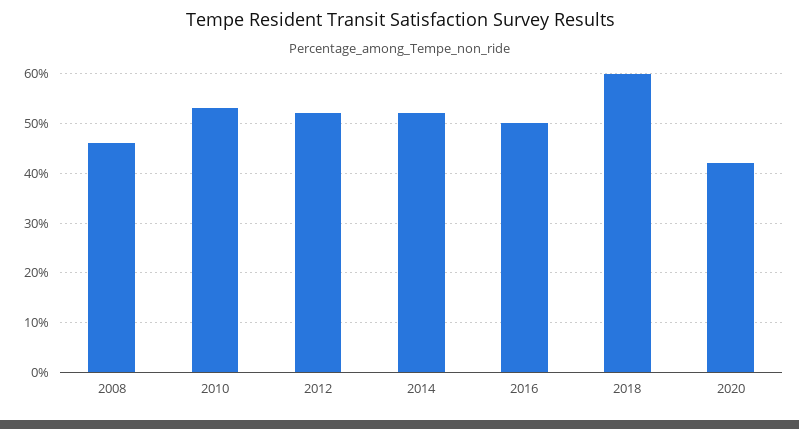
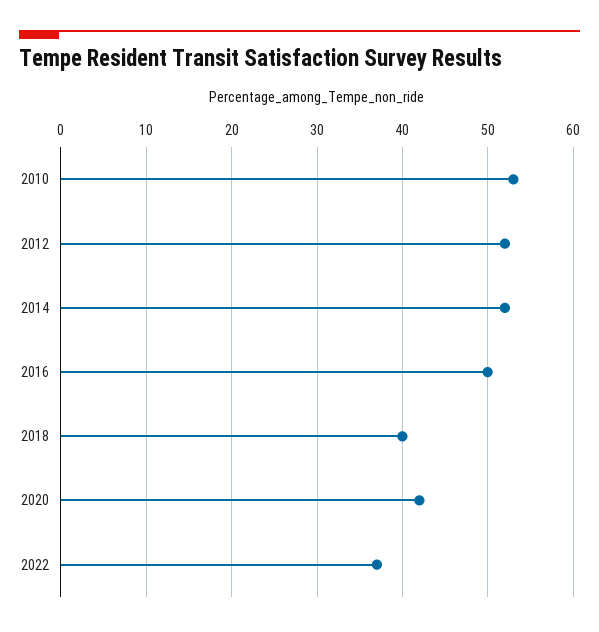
2008: 45 -> none
2018: 60 -> 40
2022: none -> 37

